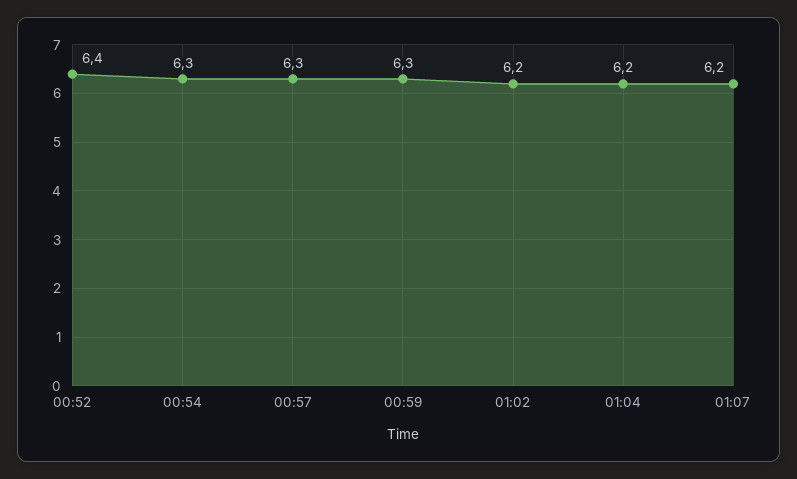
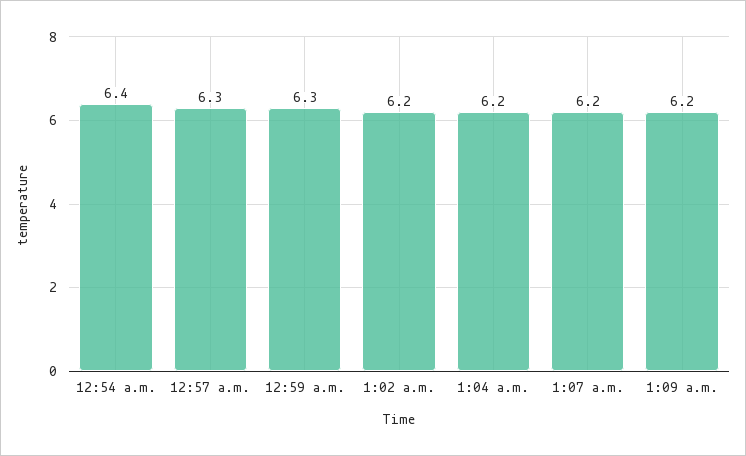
00:52: 6.4 -> none
00:54: 6.3 -> 6.4
1:09 a.m.: none -> 6.2

